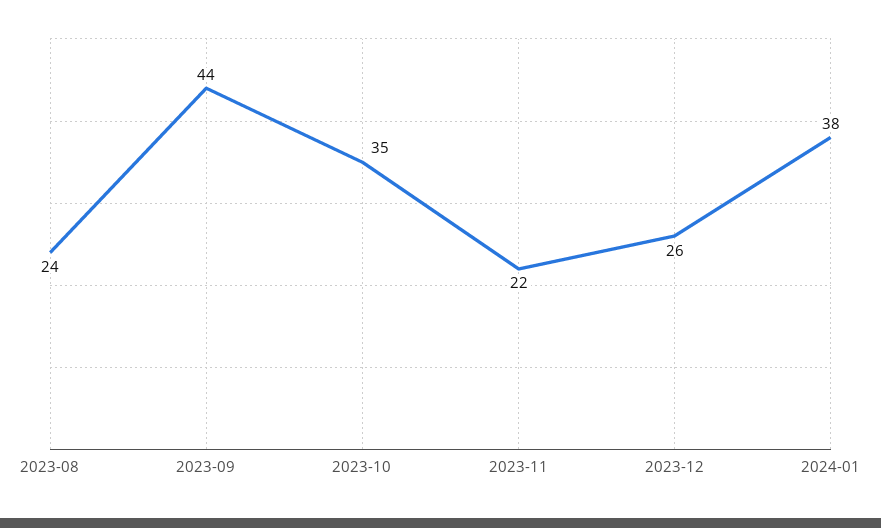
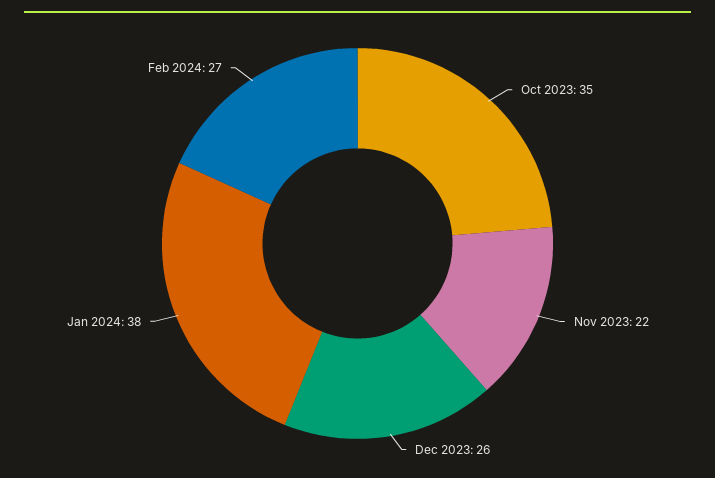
2023-08: 24 -> none
2023-09: 44 -> none
Feb 2024: none -> 27

